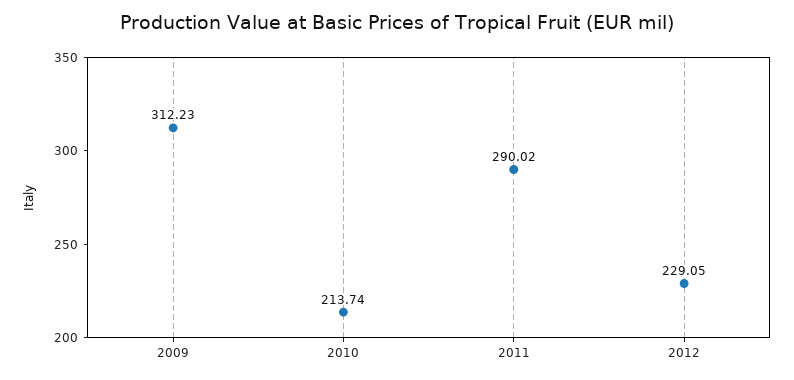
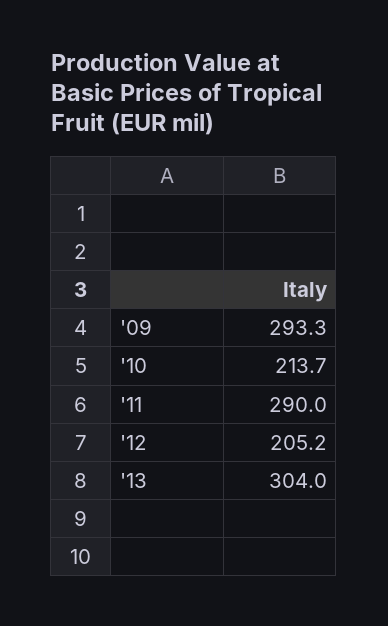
2009: 312.23 -> 293.3
2012: 229.05 -> 205.2
'13: none -> 304

